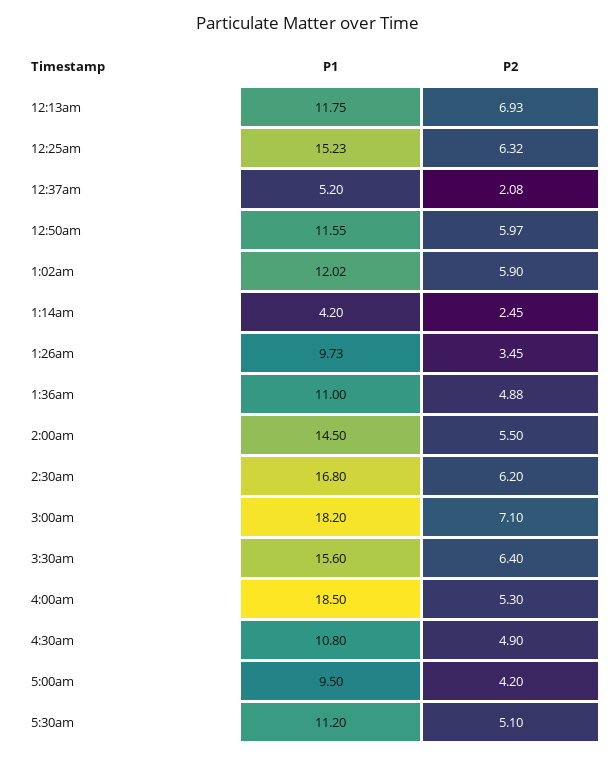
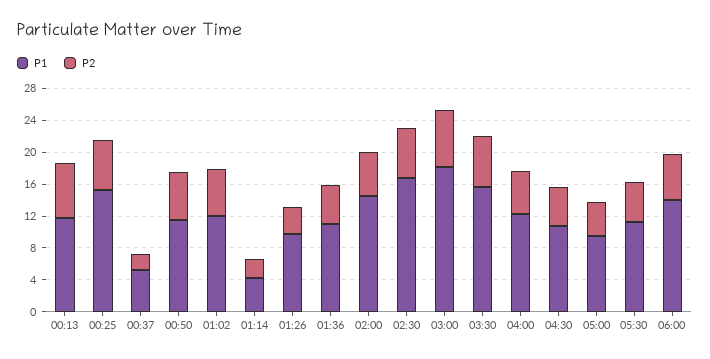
P1, 4:00am: 18.5 -> 12
P1, 06:00: none -> 14
P2, 06:00: none -> 6

